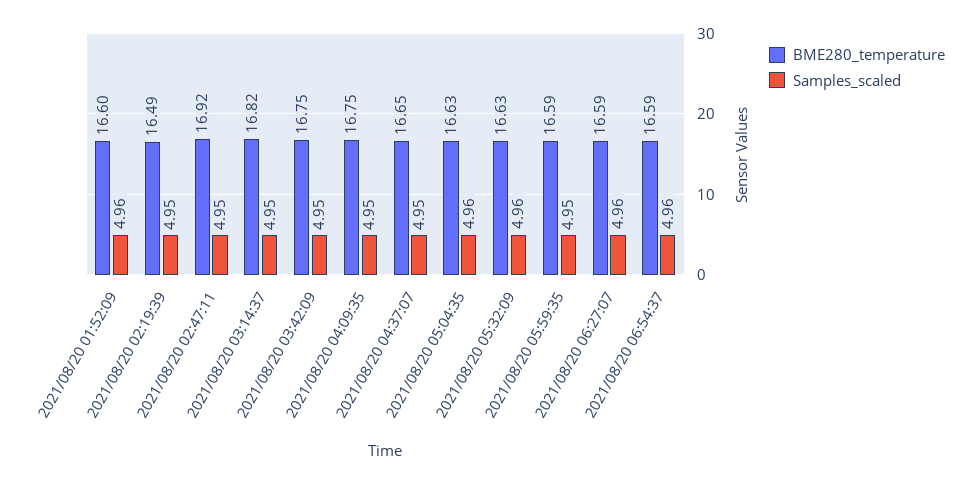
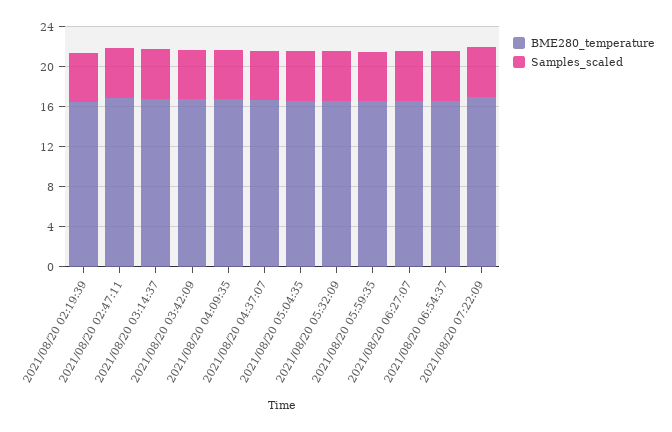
BME280_temperature, 2021/08/20 01:52:09: 16.6 -> none
Samples_scaled, 2021/08/20 01:52:09: 4.96 -> none
BME280_temperature, 2021/08/20 07:22:09: none -> 17
Samples_scaled, 2021/08/20 07:22:09: none -> 5

